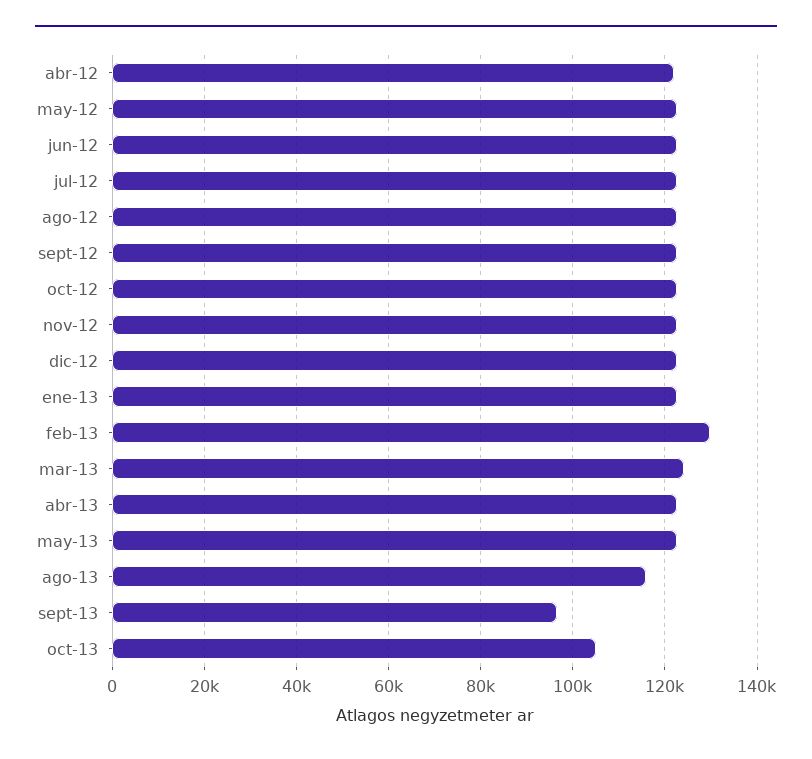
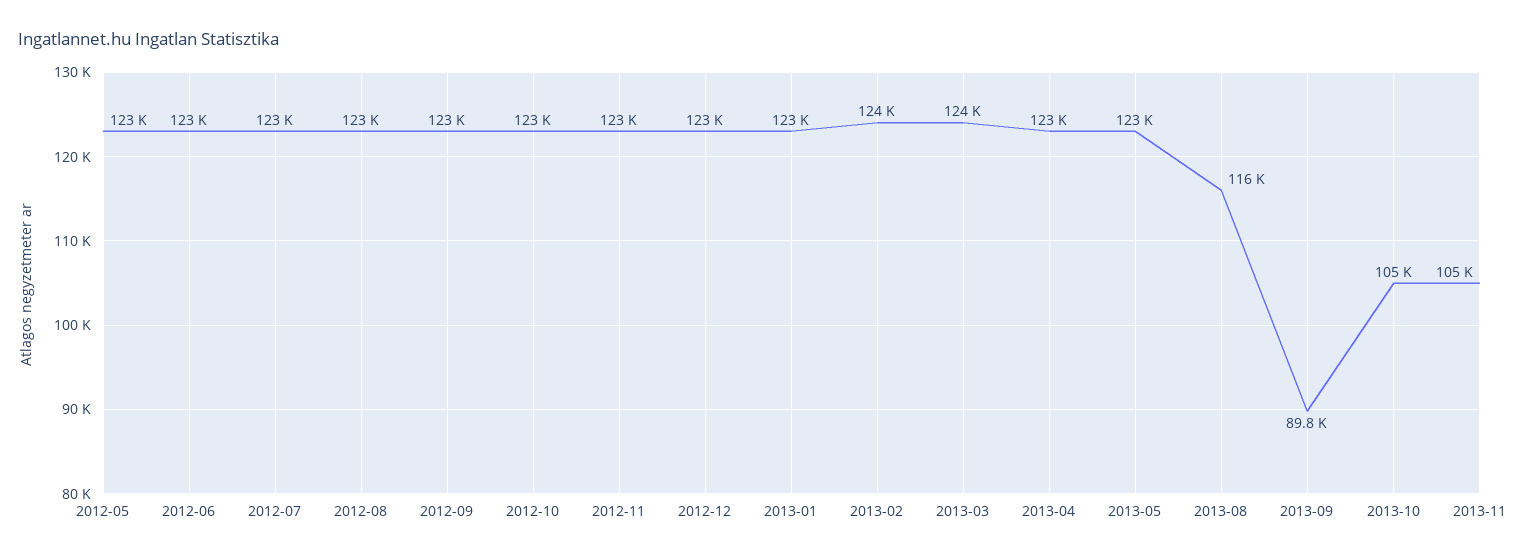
abr-12: 122000 -> none
feb-13: 130000 -> 124000
sept-13: 96000 -> 89800
2013-11: none -> 105000

